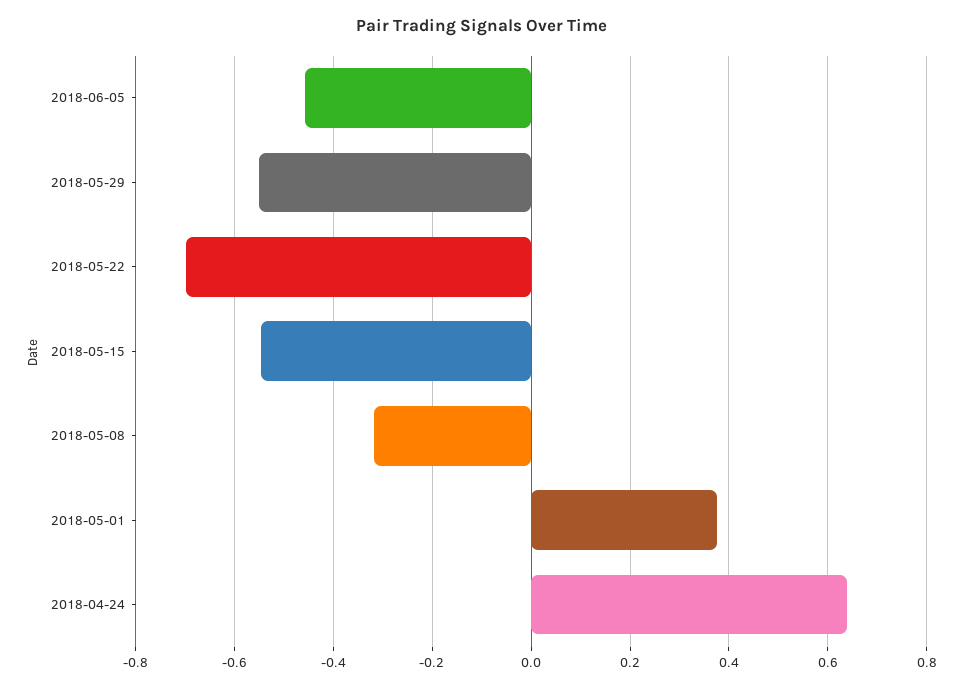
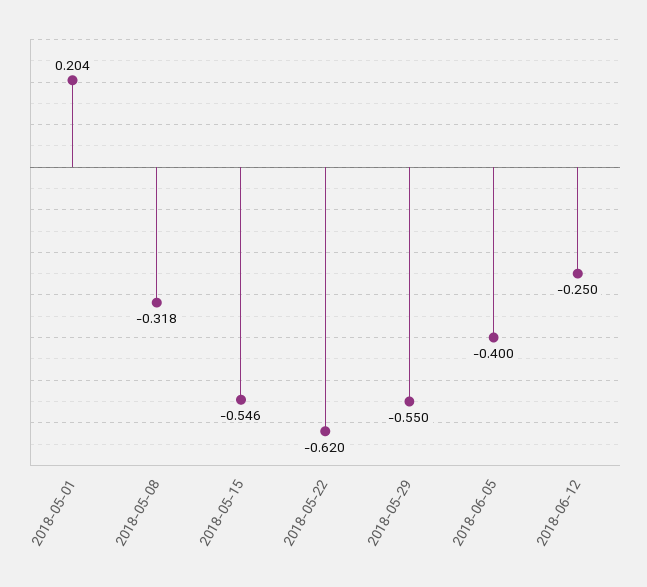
2018-06-05: -0.46 -> -0.4
2018-05-22: -0.7 -> -0.62
2018-05-01: 0.38 -> 0.204
2018-04-24: 0.64 -> none
2018-06-12: none -> -0.25

